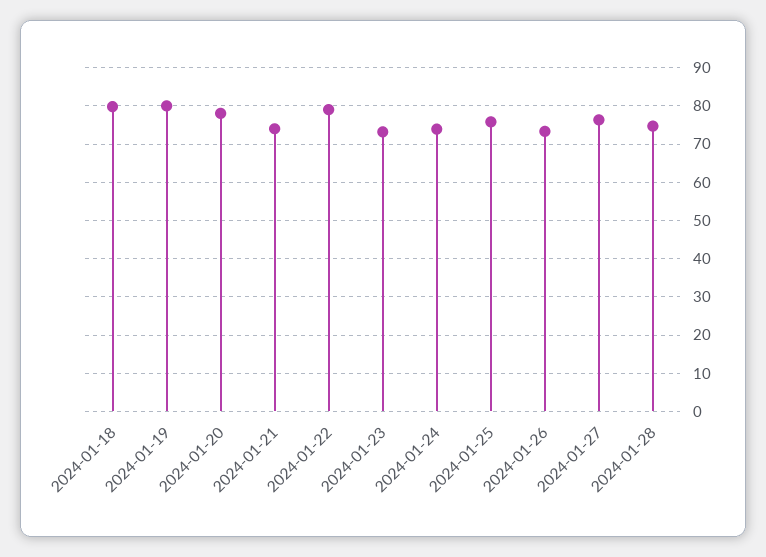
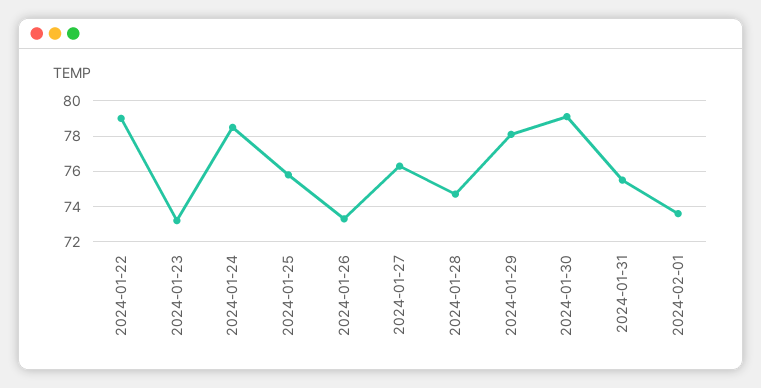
2024-01-18: 80 -> none
2024-01-19: 80 -> none
2024-01-20: 78 -> none
2024-01-21: 74 -> none
2024-01-24: 74 -> 78.5
2024-01-29: none -> 78
2024-01-30: none -> 79
2024-01-31: none -> 75.5
2024-02-01: none -> 73.5

